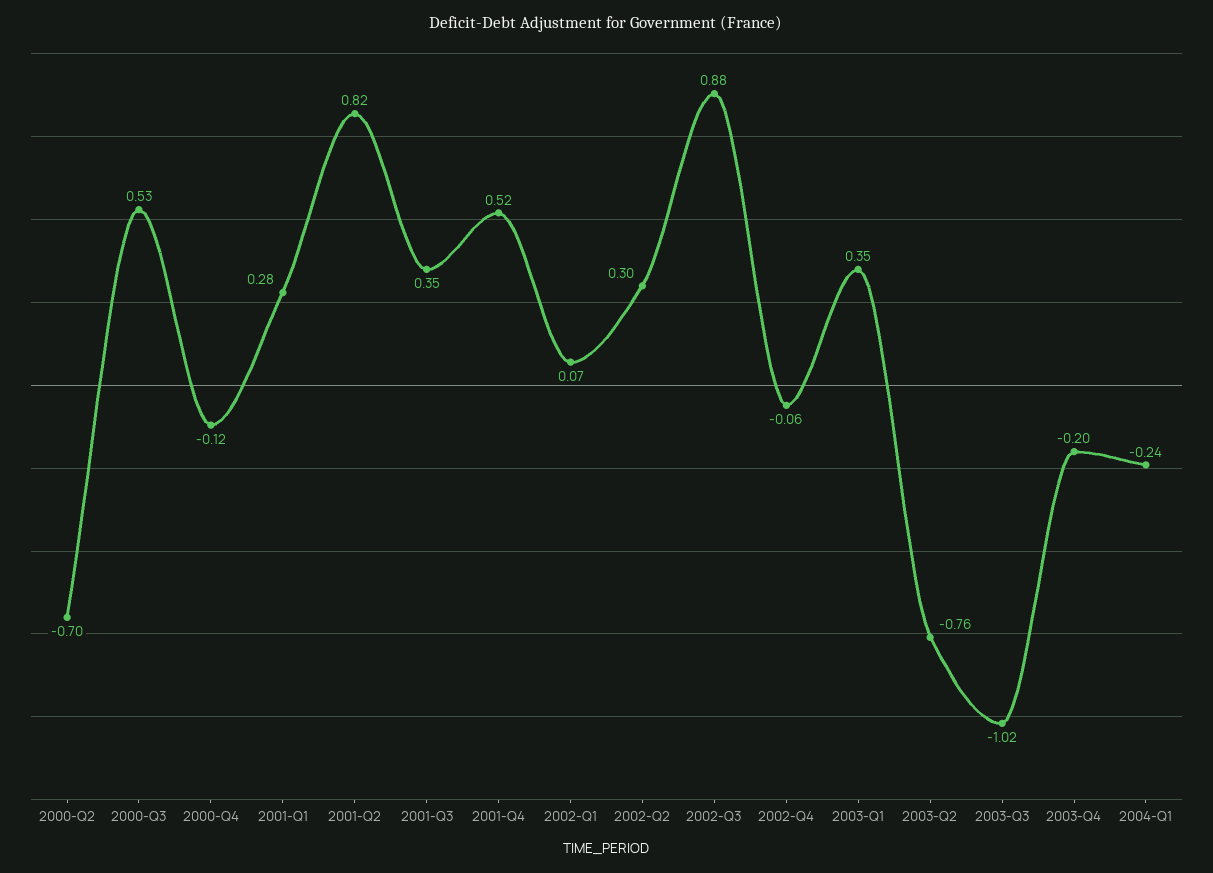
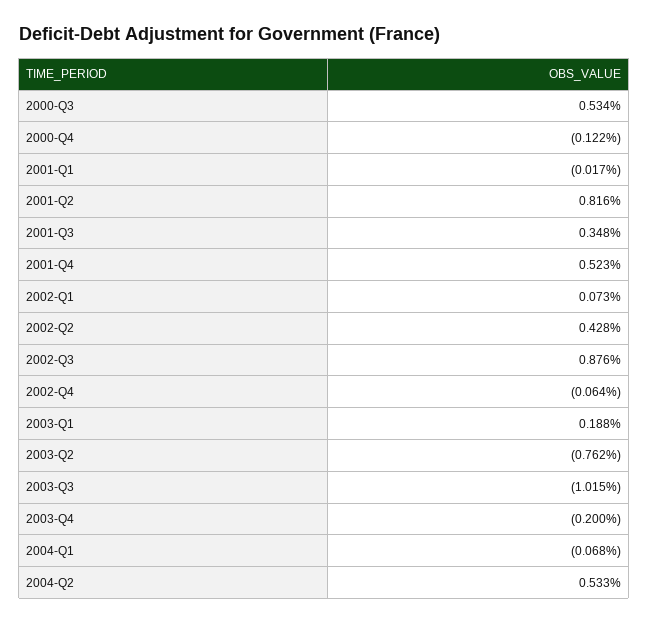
2000-Q2: -0.7 -> none
2001-Q1: 0.28 -> -0.017
2002-Q2: 0.3 -> 0.428
2003-Q1: 0.35 -> 0.188
2004-Q1: -0.24 -> -0.068
2004-Q2: none -> 0.533

